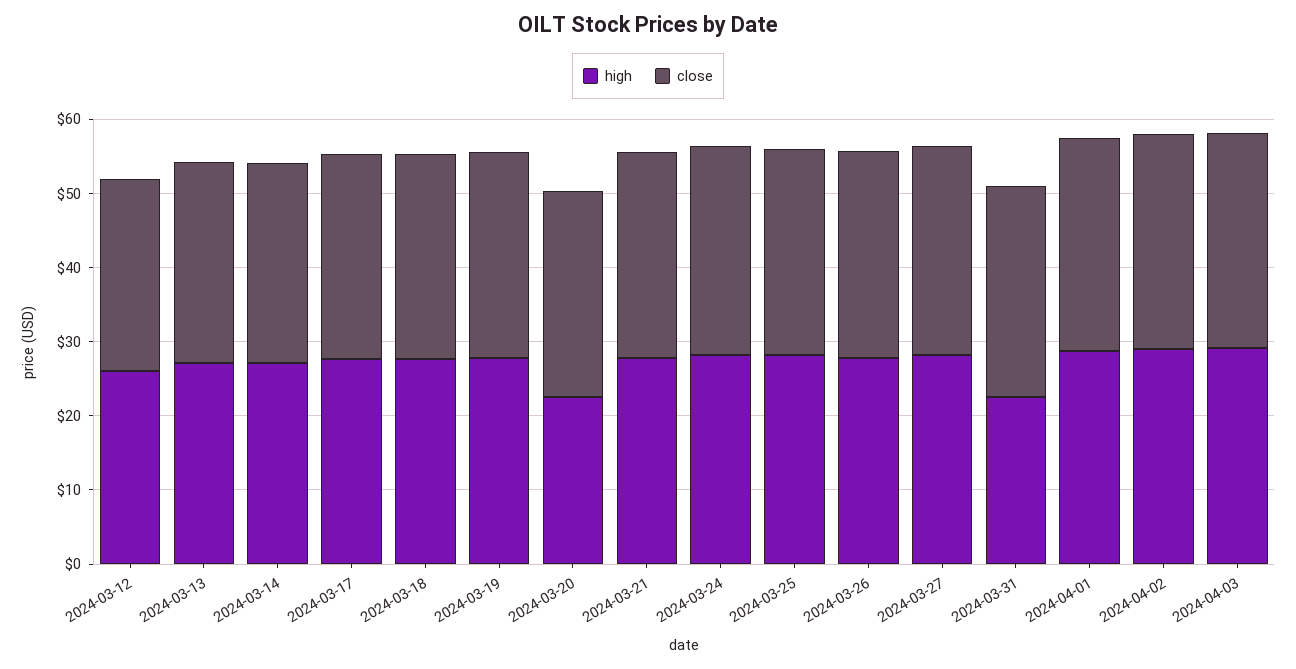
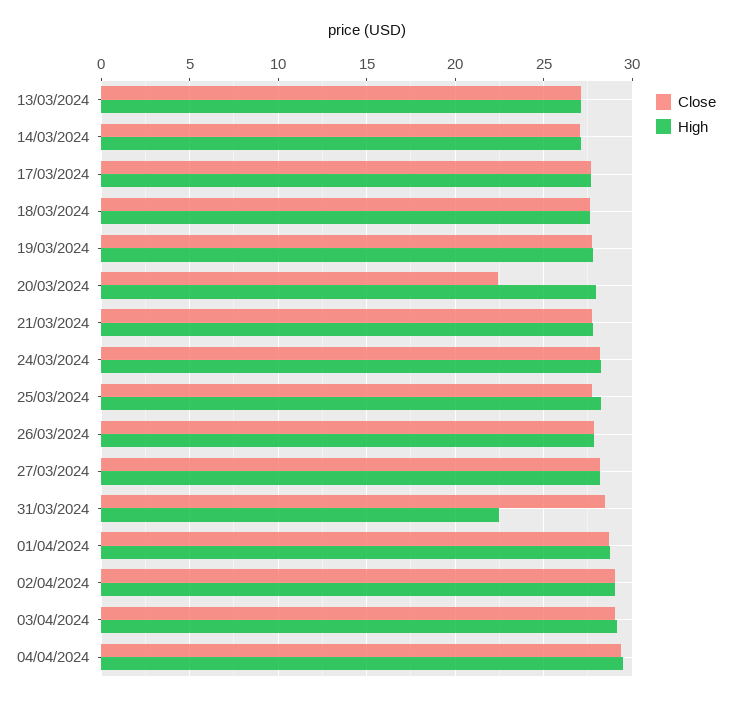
high, 2024-03-12: 26 -> none
close, 2024-03-12: 26 -> none
high, 2024-03-20: 22 -> 28
close, 2024-03-20: 28 -> 22.5
close, 04/04/2024: none -> 29.5
high, 04/04/2024: none -> 29.5

